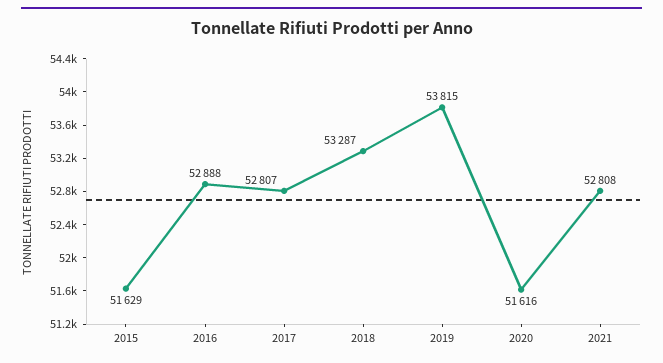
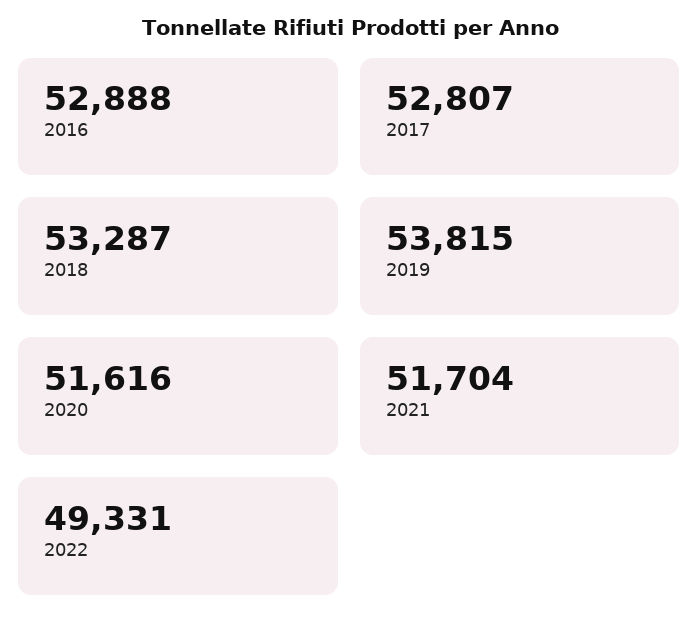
2015: 51629 -> none
2021: 52808 -> 51704
2022: none -> 49331

